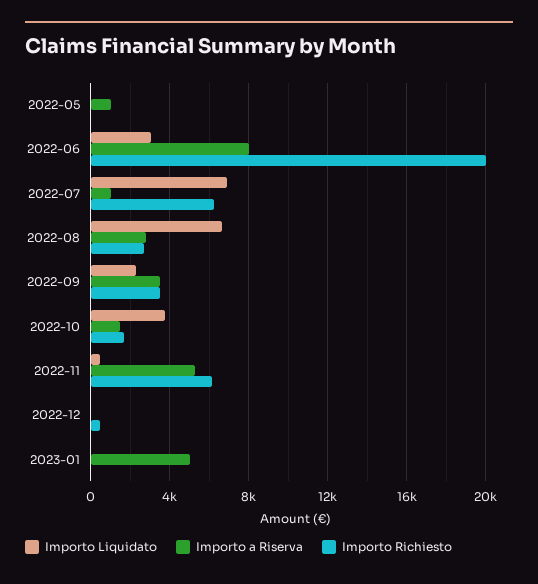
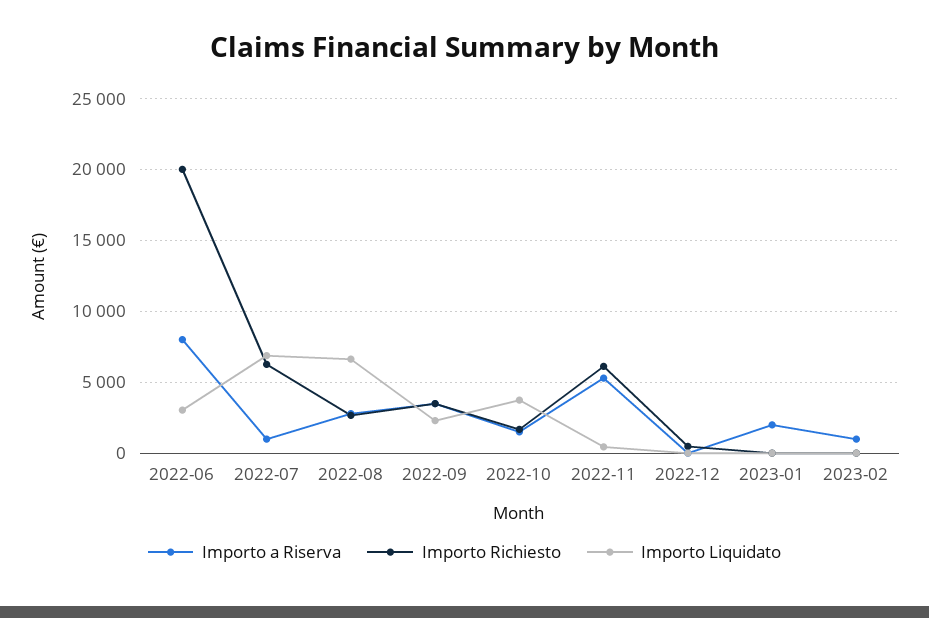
Importo Liquidato, 2022-05: 0 -> none
Importo a Riserva, 2022-05: 1000 -> none
Importo Richiesto, 2022-05: 0 -> none
Importo a Riserva, 2023-01: 5000 -> 2000
Importo a Riserva, 2023-02: none -> 1000
Importo Richiesto, 2023-02: none -> 0
Importo Liquidato, 2023-02: none -> 0

